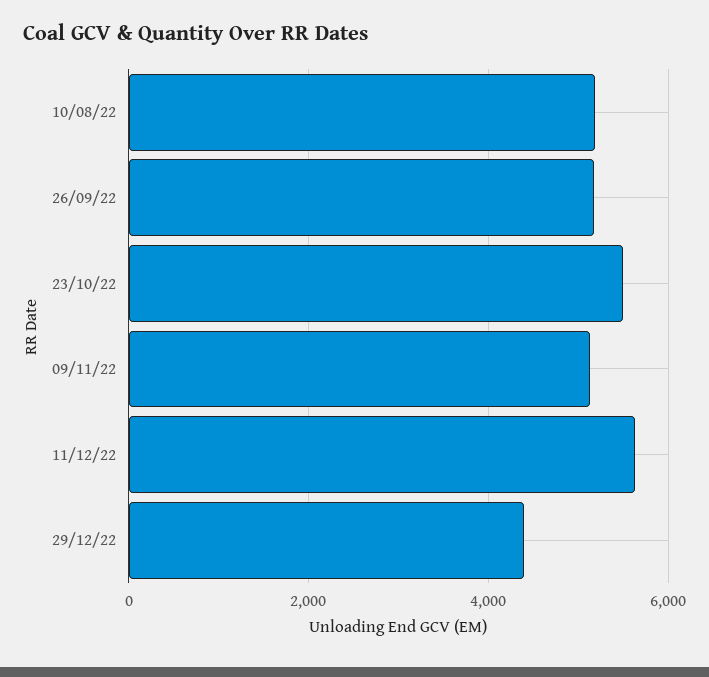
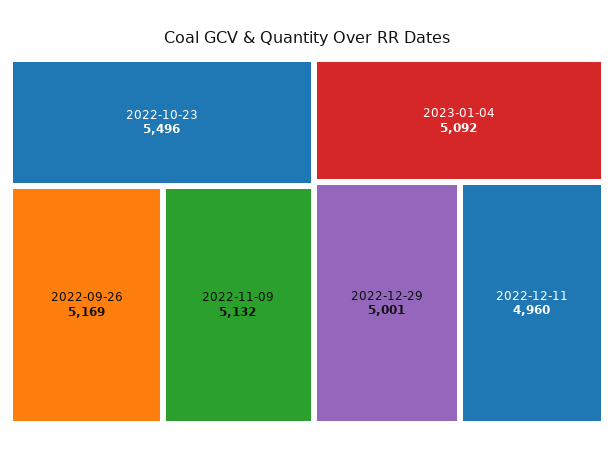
10/08/22: 5200 -> none
11/12/22: 5600 -> 4960
29/12/22: 4400 -> 5001
2023-01-04: none -> 5092

